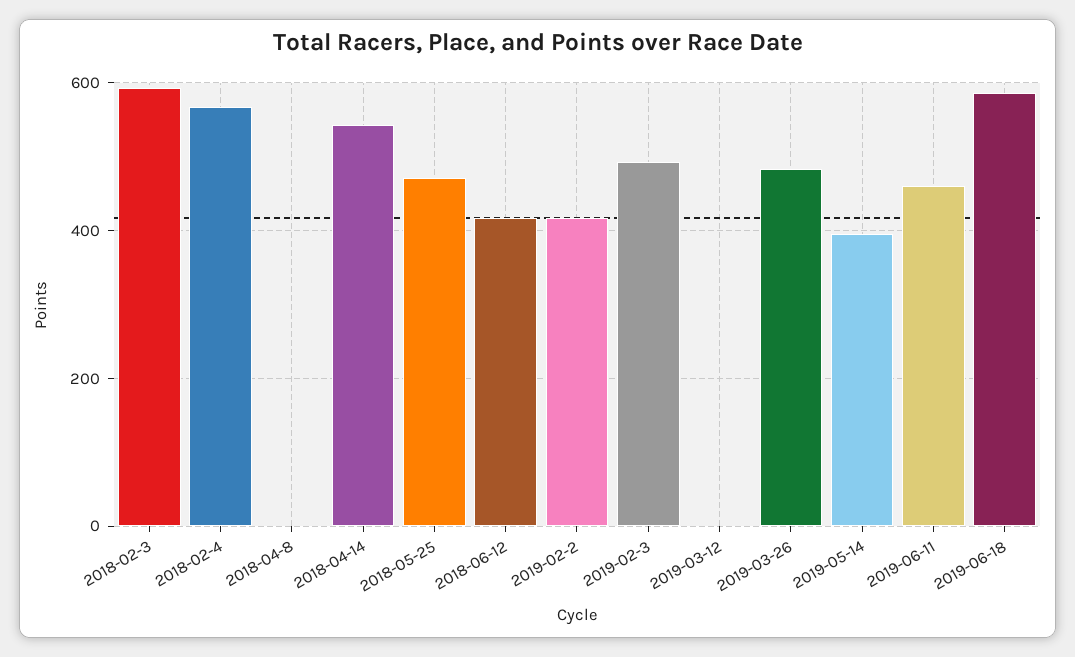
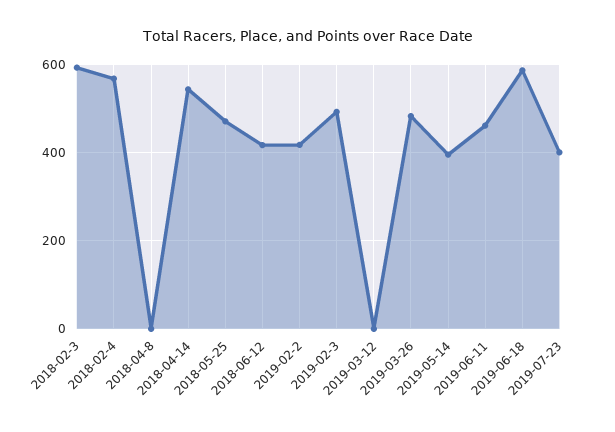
2019-07-23: none -> 400

